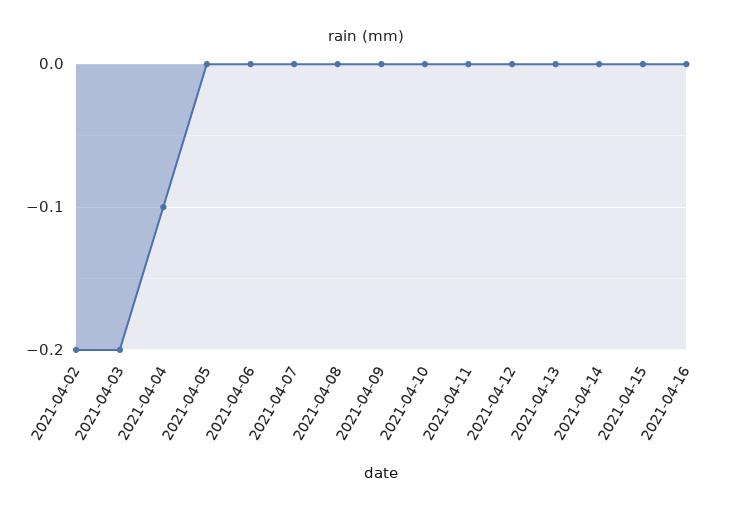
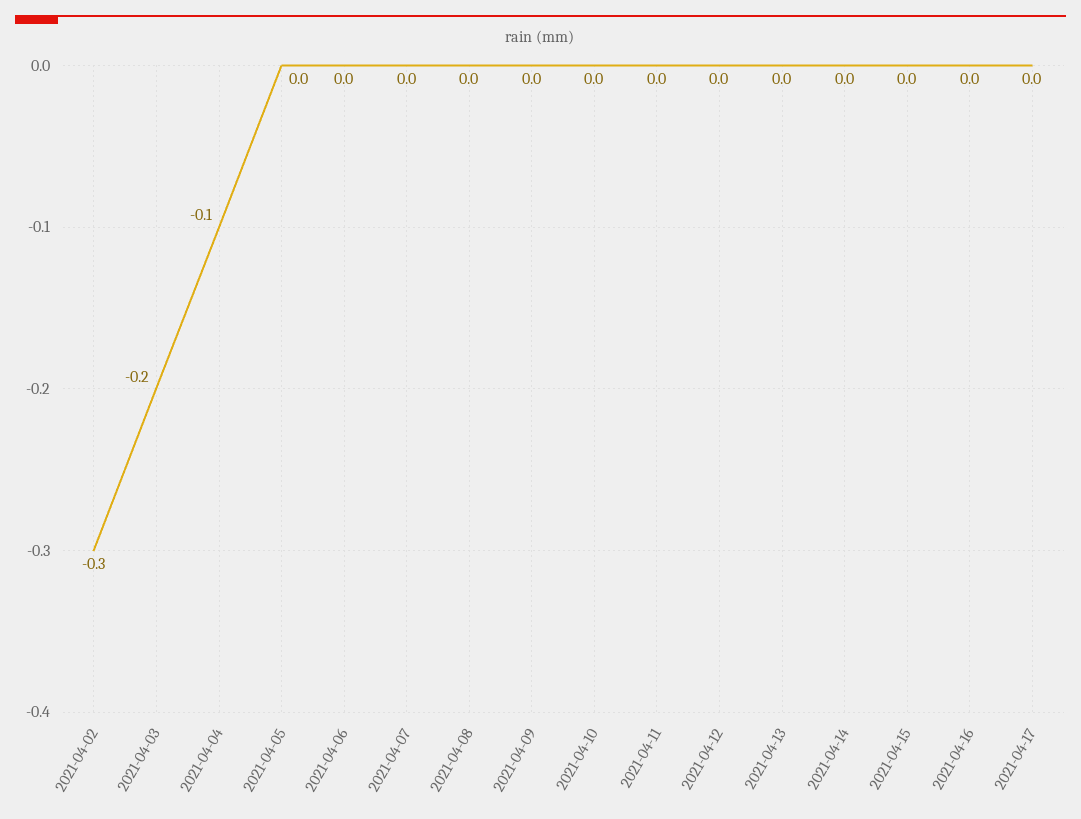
2021-04-02: -0.2 -> -0.3
2021-04-17: none -> 0

